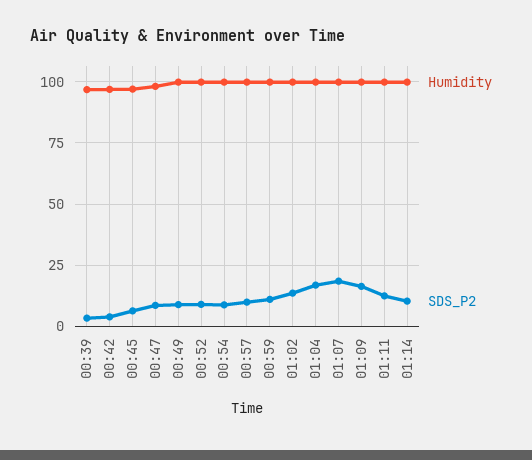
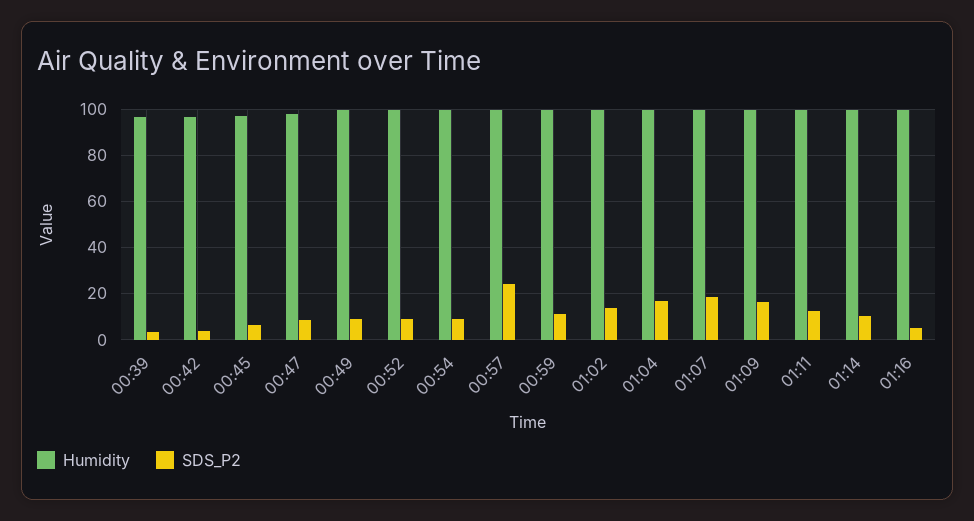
SDS_P2, 00:57: 10 -> 25
Humidity, 01:16: none -> 100
SDS_P2, 01:16: none -> 5

